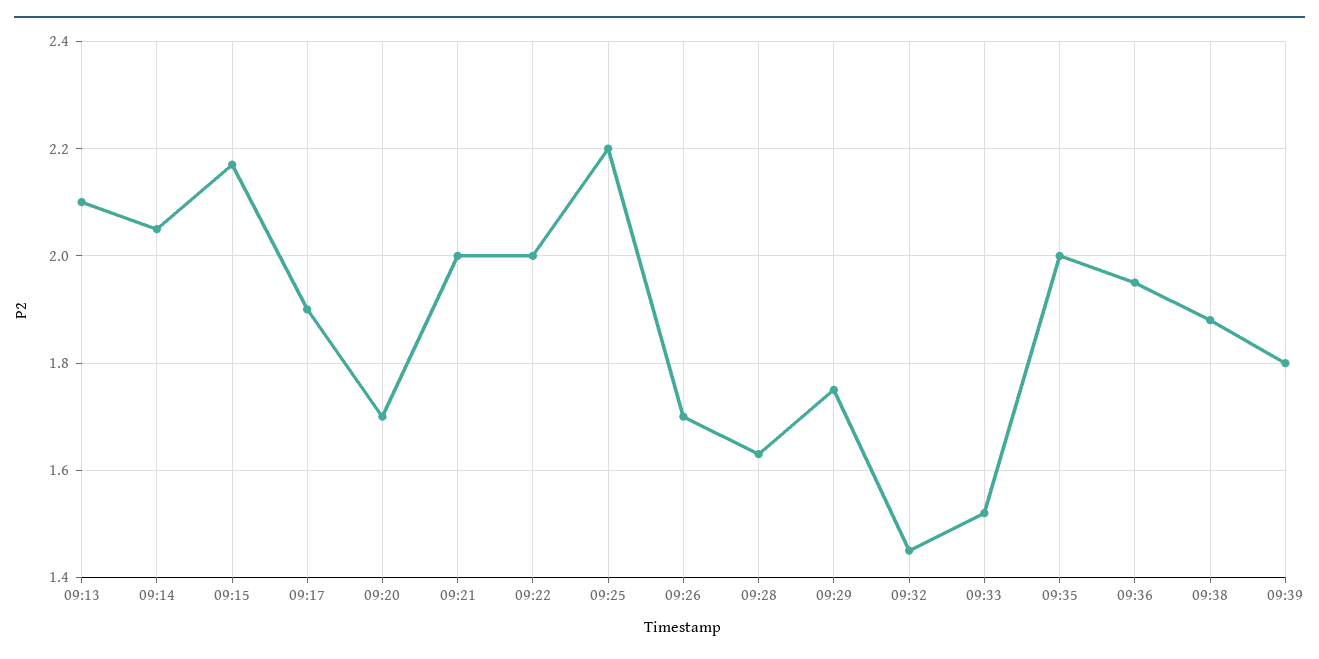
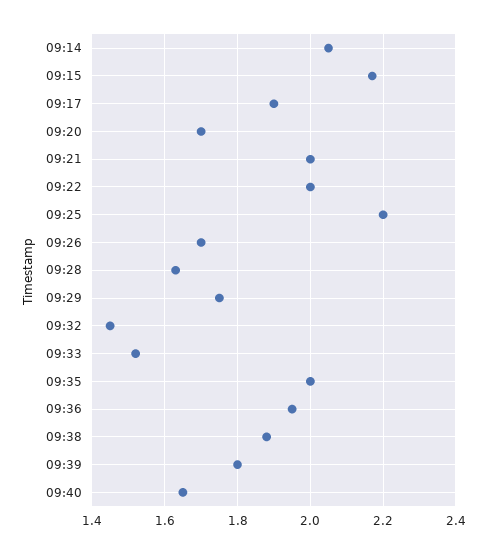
09:13: 2.1 -> none
09:40: none -> 1.65

